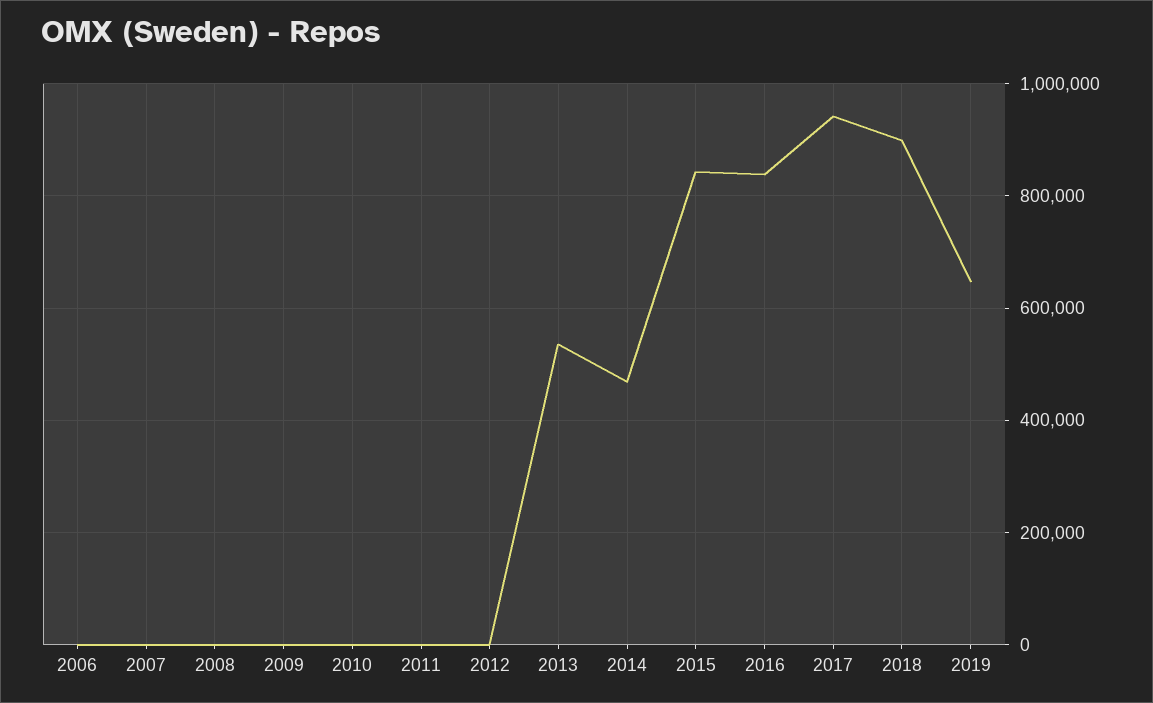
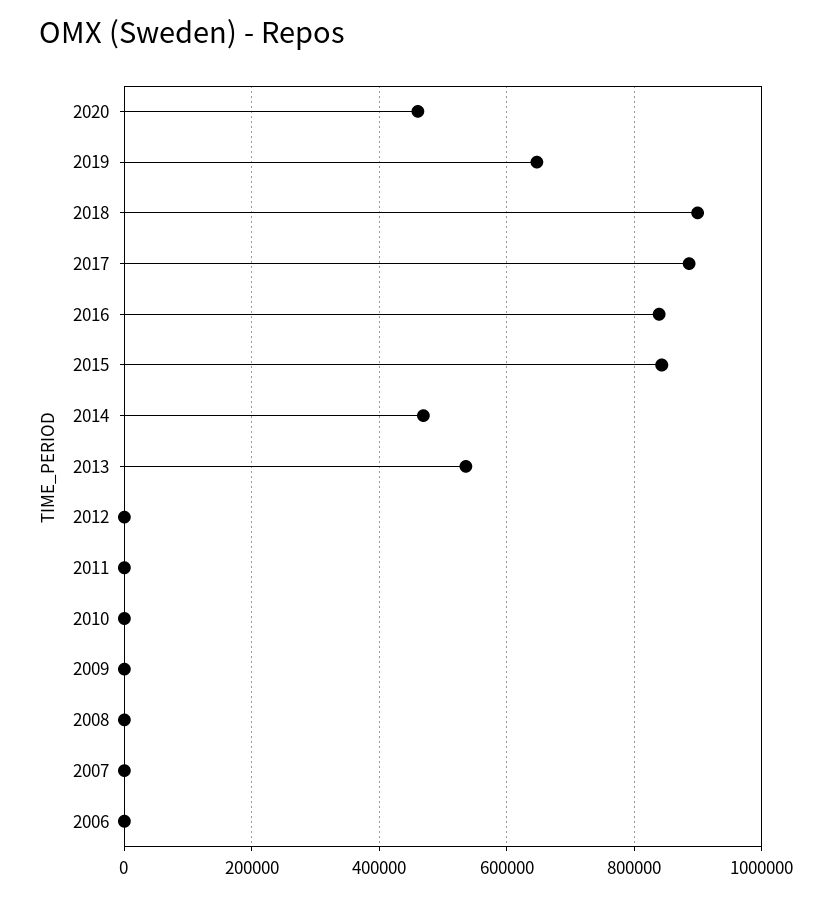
2017: 940000 -> 880000
2020: none -> 460000

